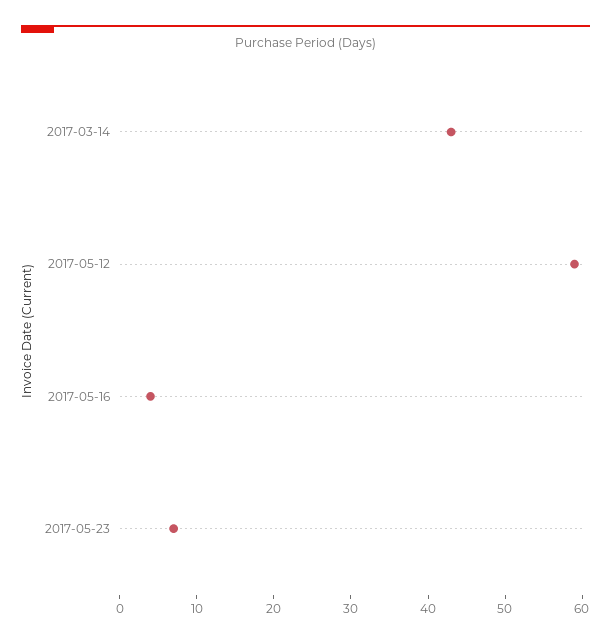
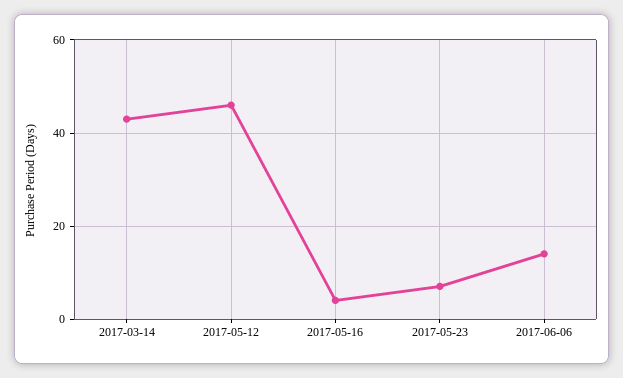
2017-05-12: 60 -> 45
2017-06-06: none -> 15

